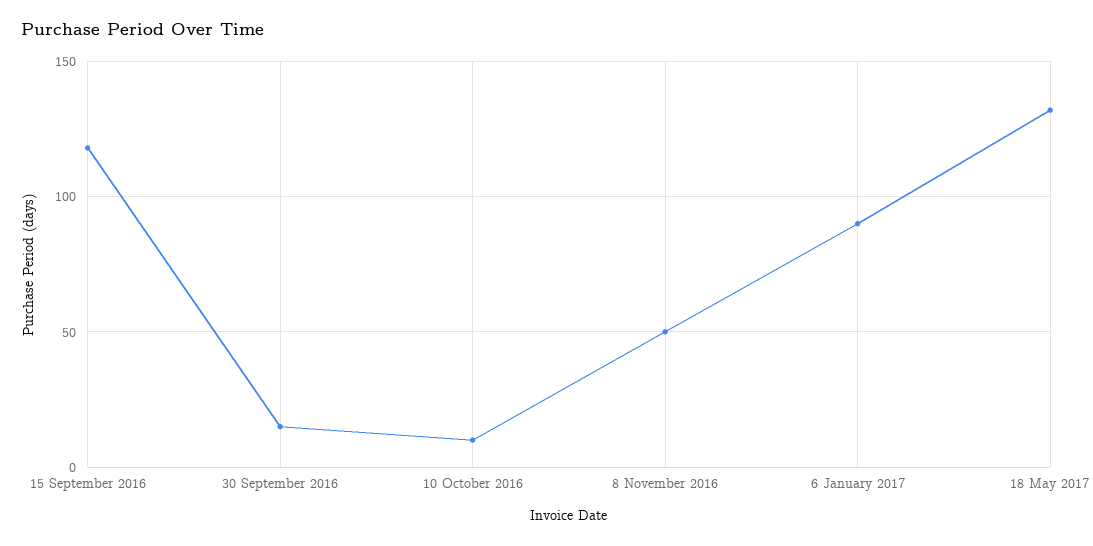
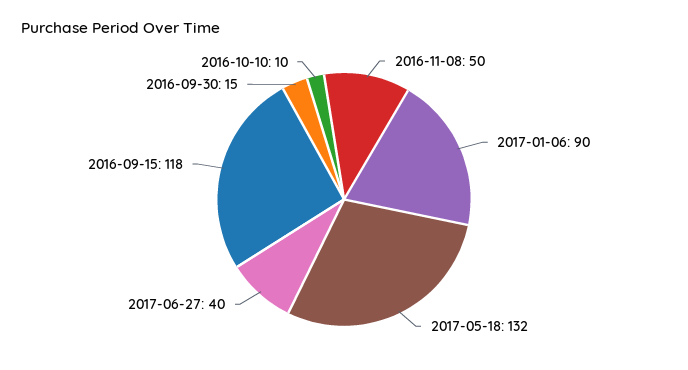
2017-06-27: none -> 40

